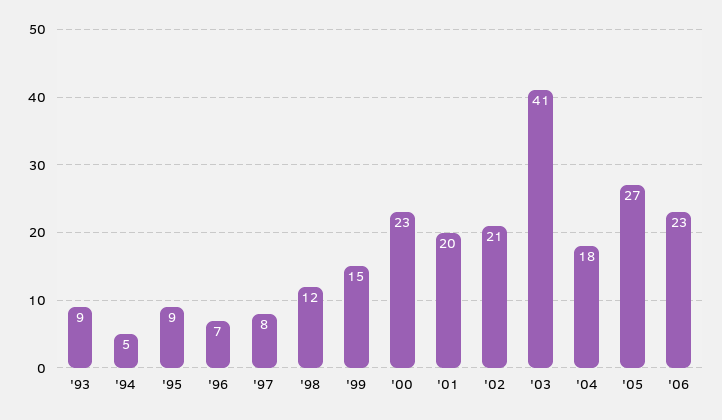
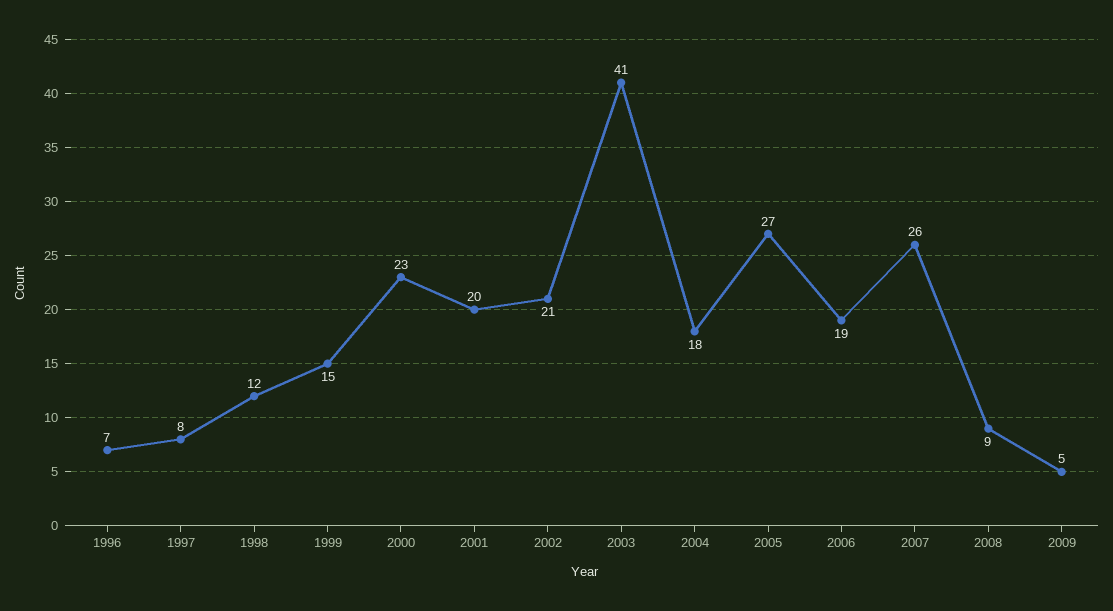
'93: 9 -> none
'94: 5 -> none
'95: 9 -> none
'06: 23 -> 19
2007: none -> 26
2008: none -> 9
2009: none -> 5

